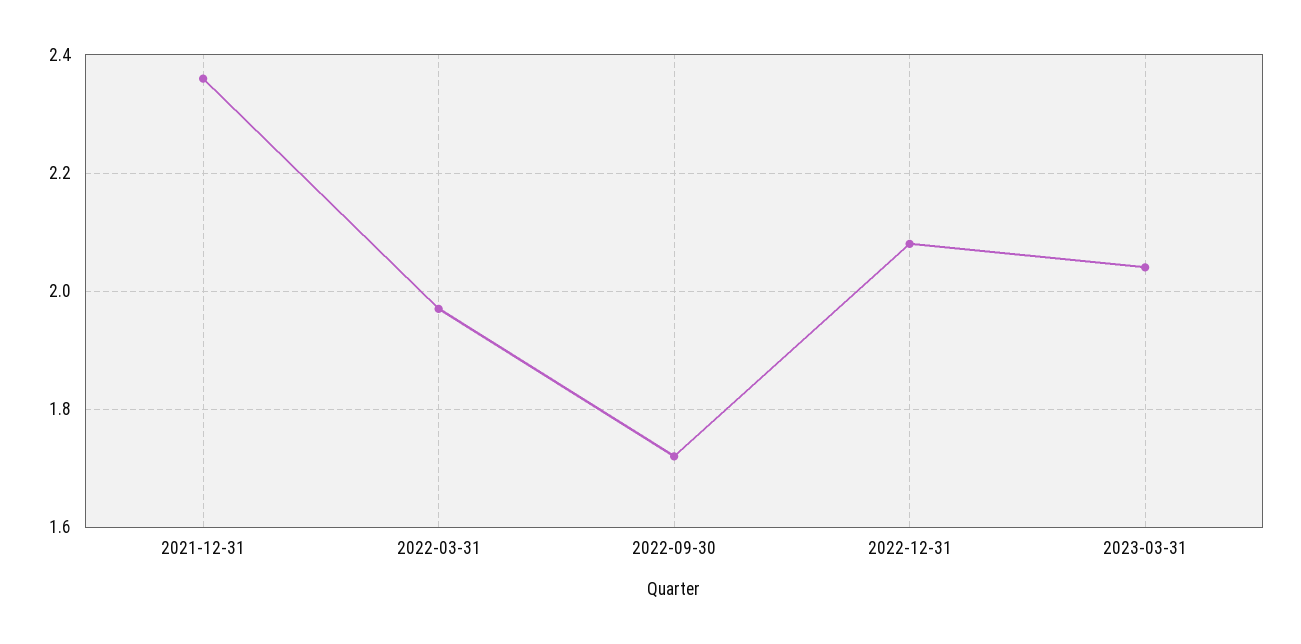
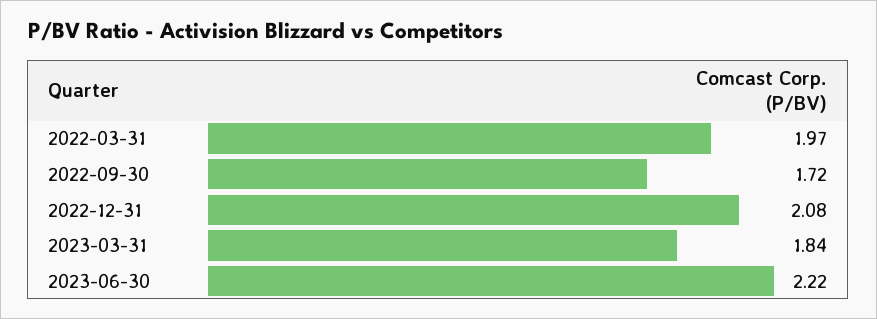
2021-12-31: 2.35 -> none
2023-03-31: 2.05 -> 1.84
2023-06-30: none -> 2.22

